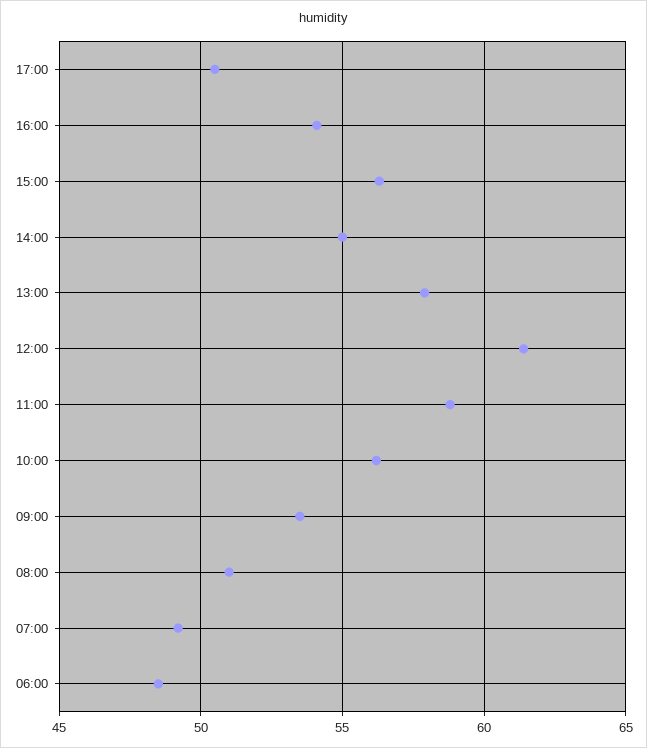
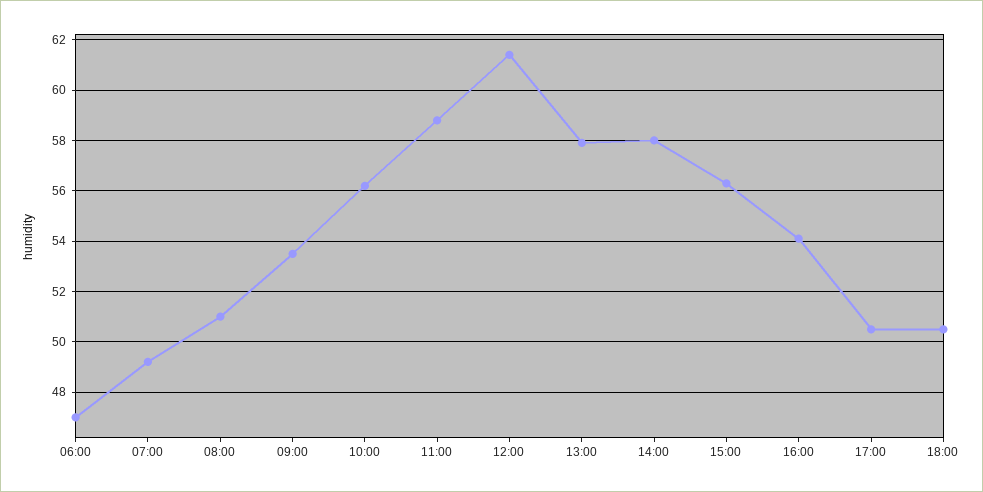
14:00: 55 -> 58
06:00: 48.5 -> 47
18:00: none -> 50.5

